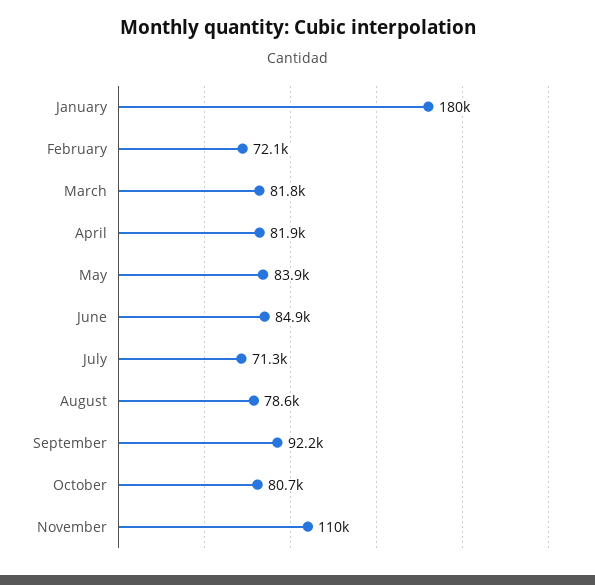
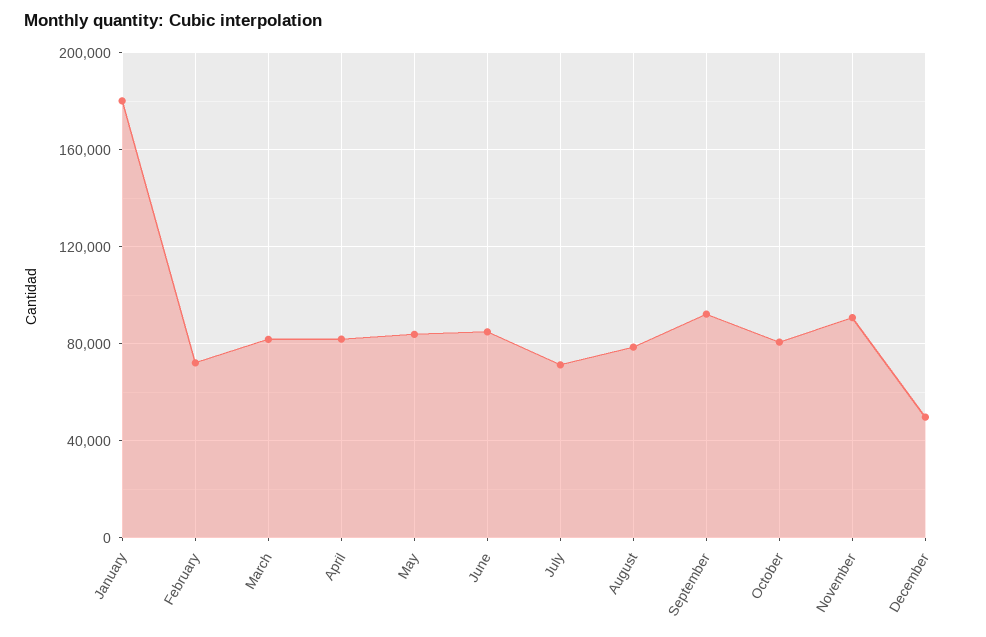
November: 110000 -> 90000
December: none -> 50000

